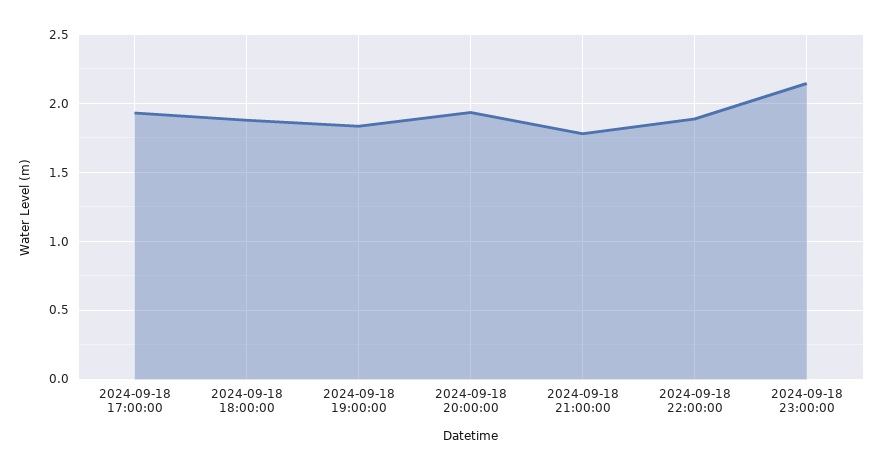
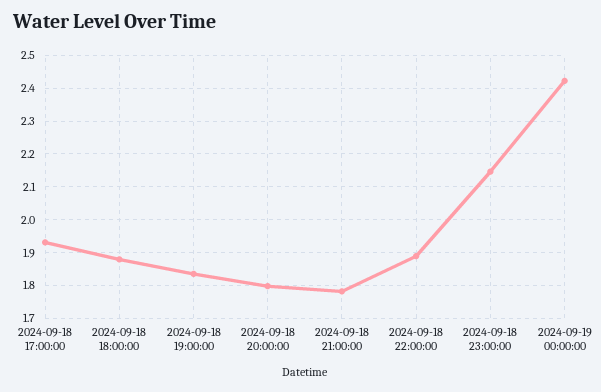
2024-09-18 20:00:00: 1.95 -> 1.8
2024-09-19 00:00:00: none -> 2.42

